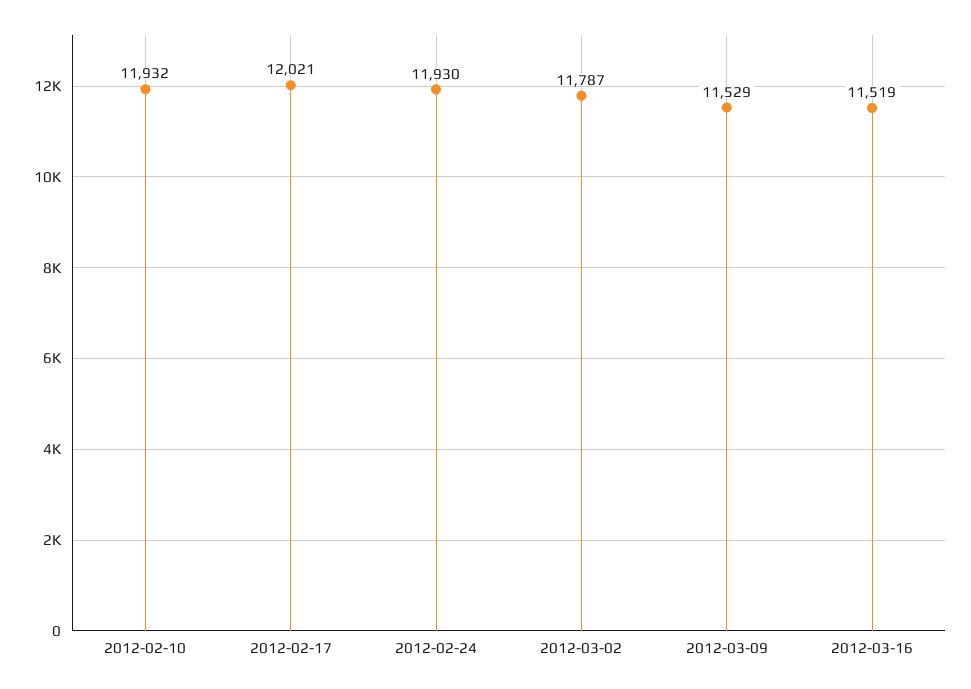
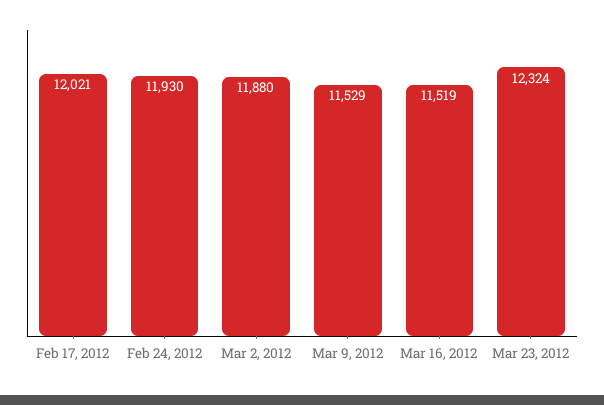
2012-02-10: 11932 -> none
2012-03-02: 11787 -> 11880
Mar 23, 2012: none -> 12324

